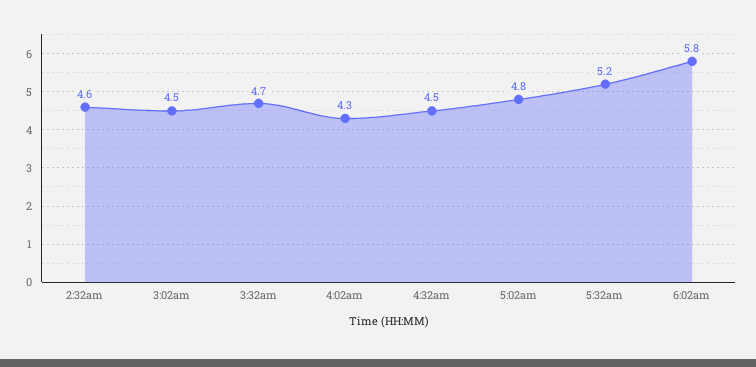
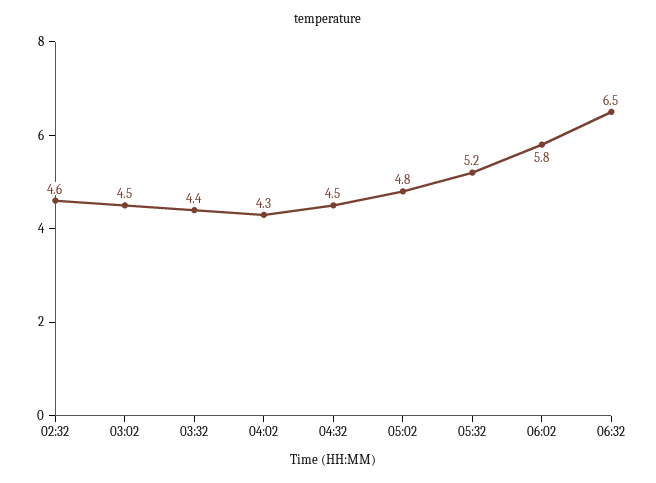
3:32am: 4.7 -> 4.4
06:32: none -> 6.5

